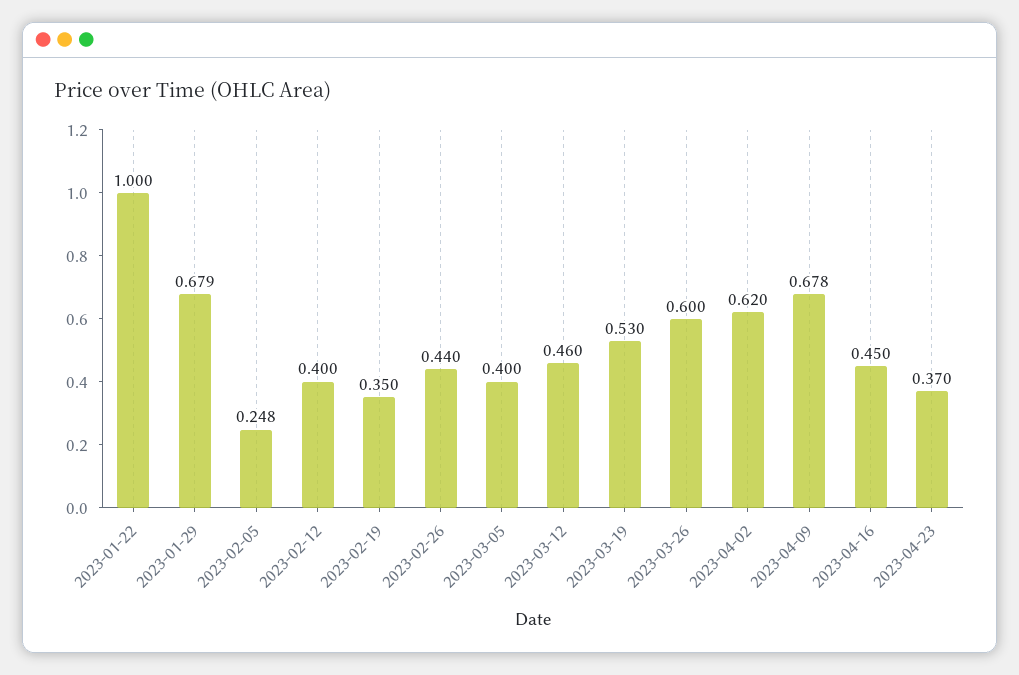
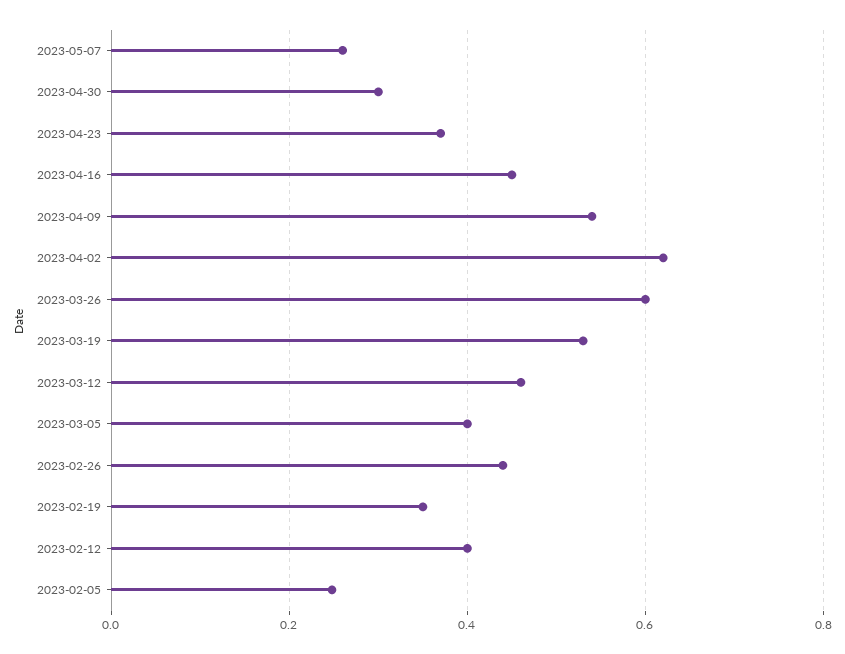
2023-01-22: 1 -> none
2023-01-29: 0.679 -> none
2023-04-09: 0.678 -> 0.54
2023-05-07: none -> 0.26
2023-04-30: none -> 0.3

